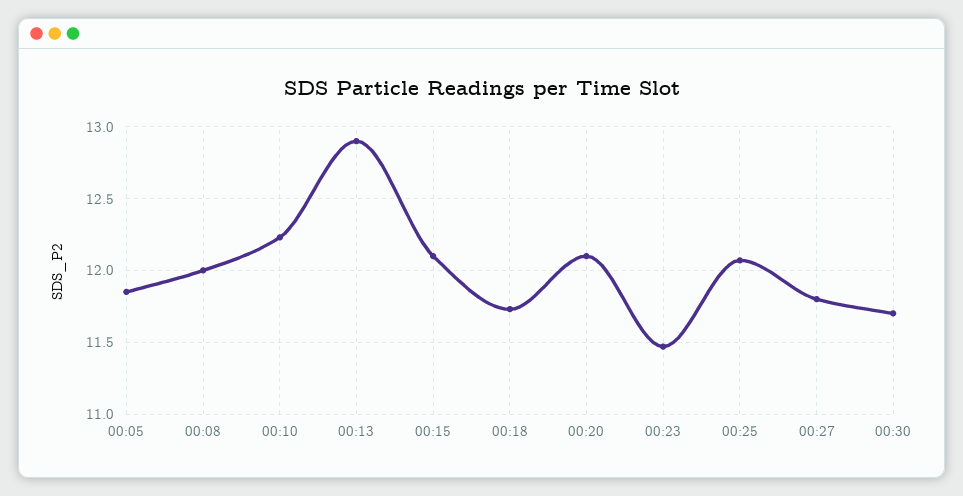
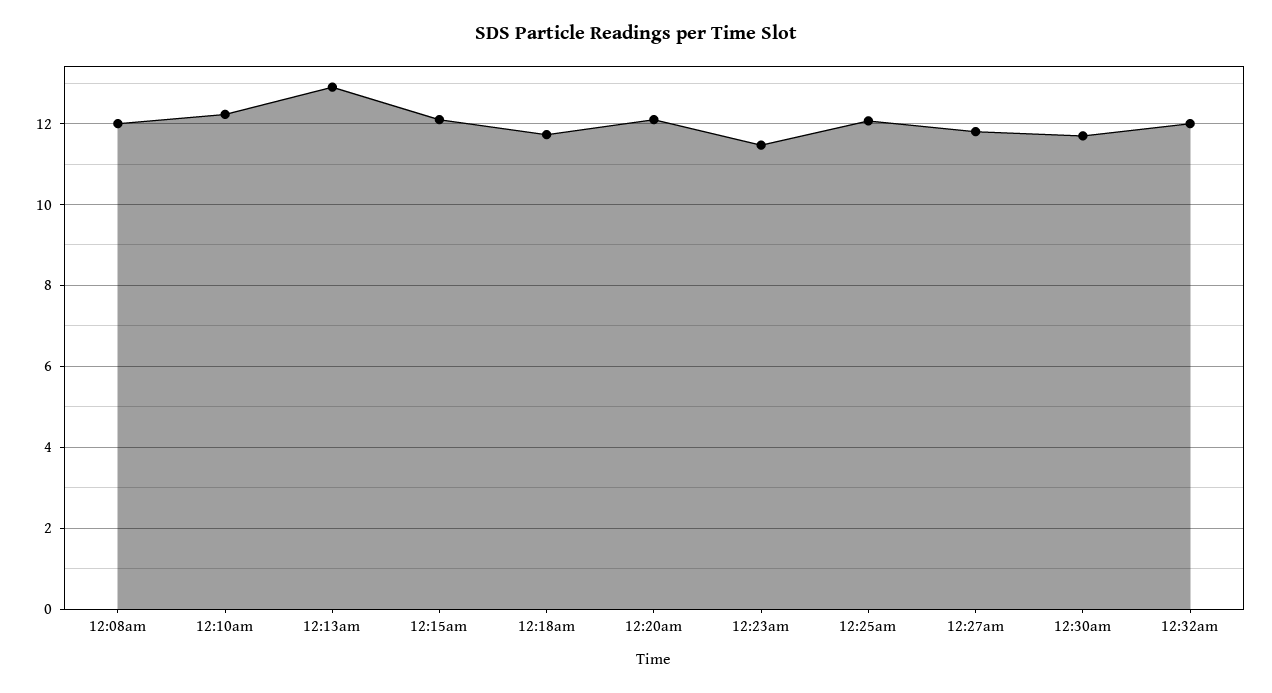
00:05: 11.85 -> none
12:32am: none -> 12

